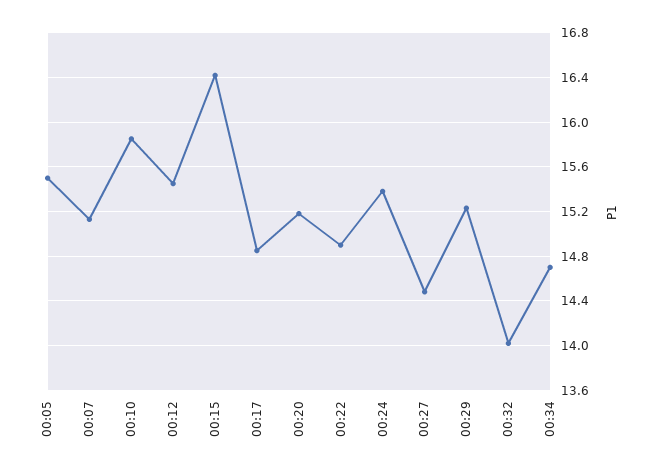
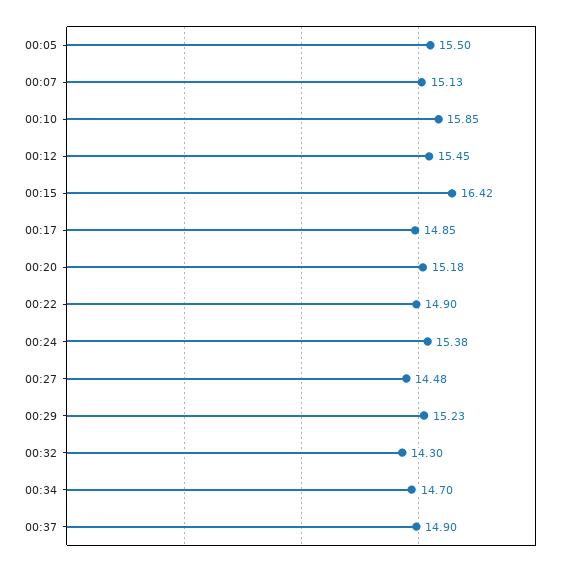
00:32: 14 -> 14.3
00:37: none -> 14.9

